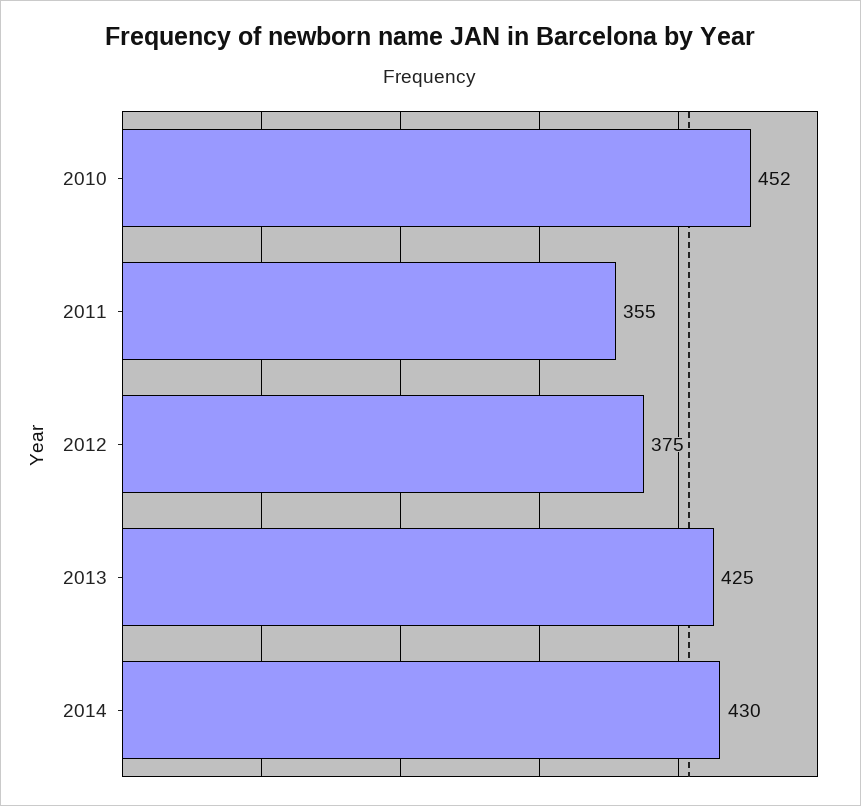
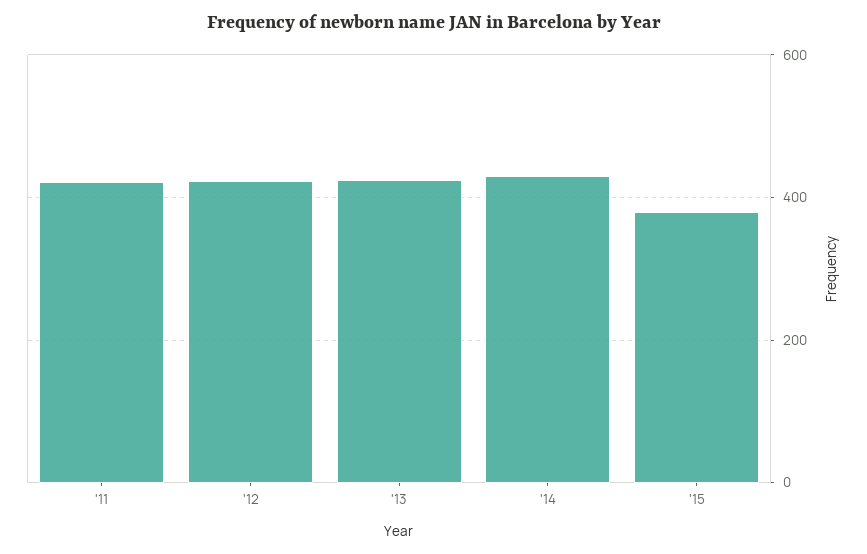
2010: 452 -> none
2011: 355 -> 420
2012: 375 -> 420
'15: none -> 380

